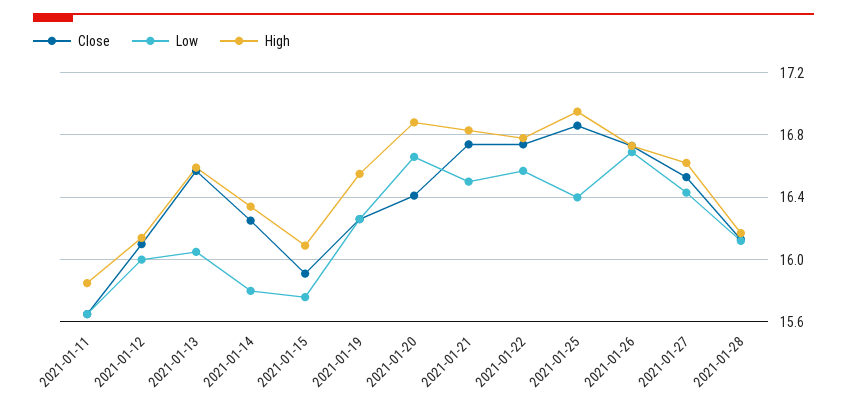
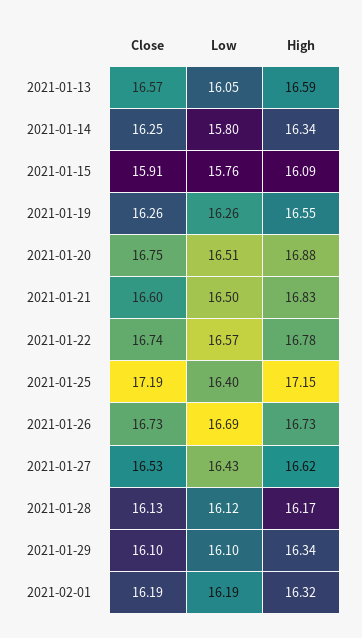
Close, 2021-01-11: 15.65 -> none
Low, 2021-01-11: 15.65 -> none
High, 2021-01-11: 15.85 -> none
Close, 2021-01-12: 16.1 -> none
Low, 2021-01-12: 16 -> none
High, 2021-01-12: 16.15 -> none
Close, 2021-01-20: 16.4 -> 16.75
Low, 2021-01-20: 16.65 -> 16.51
Close, 2021-01-21: 16.75 -> 16.6
Close, 2021-01-25: 16.85 -> 17.19
High, 2021-01-25: 16.95 -> 17.15
Close, 2021-01-29: none -> 16.1
Low, 2021-01-29: none -> 16.1
High, 2021-01-29: none -> 16.34
Close, 2021-02-01: none -> 16.19
Low, 2021-02-01: none -> 16.19
High, 2021-02-01: none -> 16.32

